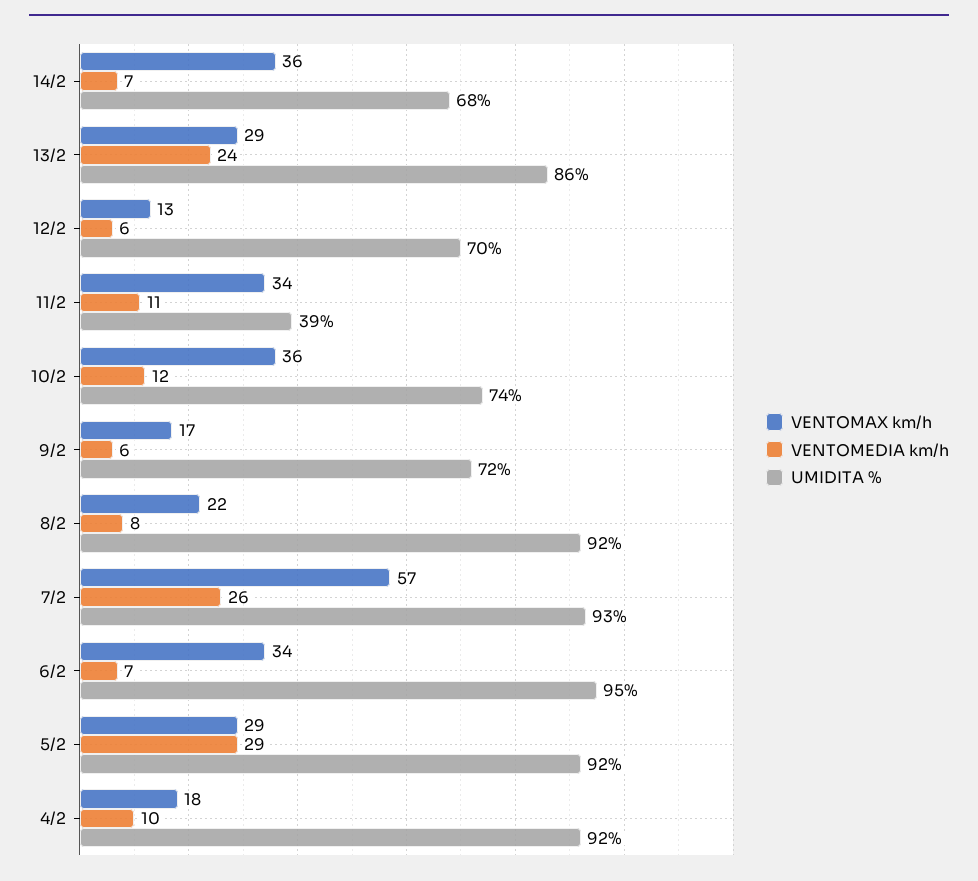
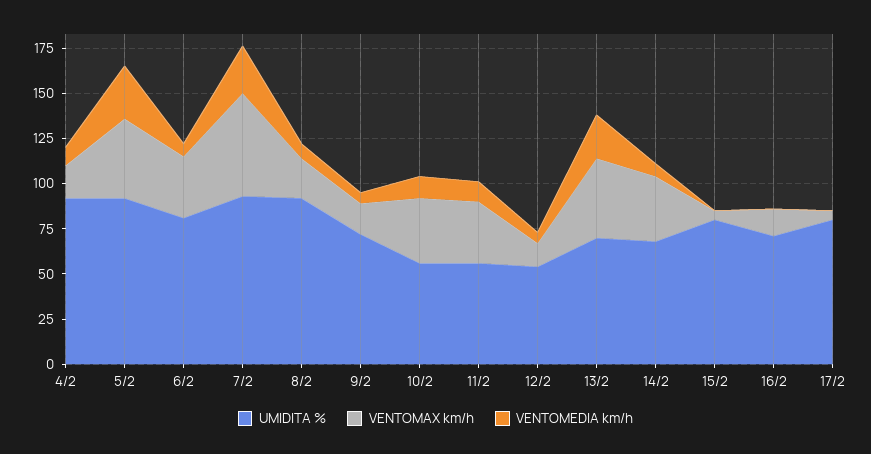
VENTOMAX km/h, 13/2: 29 -> 45
UMIDITA %, 13/2: 86 -> 70
UMIDITA %, 12/2: 70 -> 55
UMIDITA %, 11/2: 39 -> 55
UMIDITA %, 10/2: 74 -> 55
UMIDITA %, 6/2: 95 -> 80
VENTOMAX km/h, 5/2: 29 -> 45
UMIDITA %, 15/2: none -> 80
VENTOMAX km/h, 15/2: none -> 5
VENTOMEDIA km/h, 15/2: none -> 0
UMIDITA %, 16/2: none -> 70
VENTOMAX km/h, 16/2: none -> 15
VENTOMEDIA km/h, 16/2: none -> 0
UMIDITA %, 17/2: none -> 80
VENTOMAX km/h, 17/2: none -> 5
VENTOMEDIA km/h, 17/2: none -> 0

